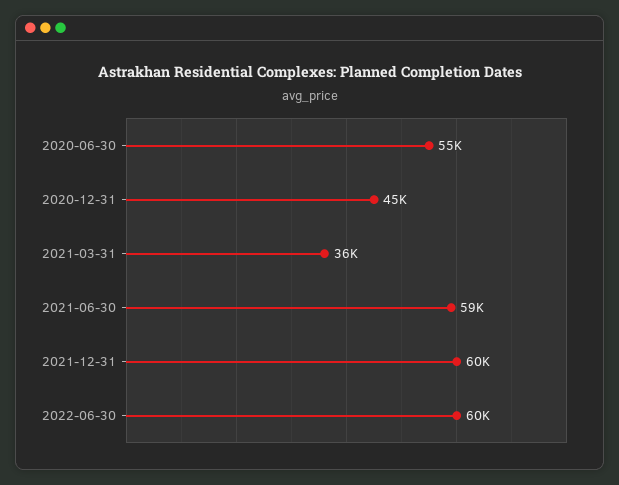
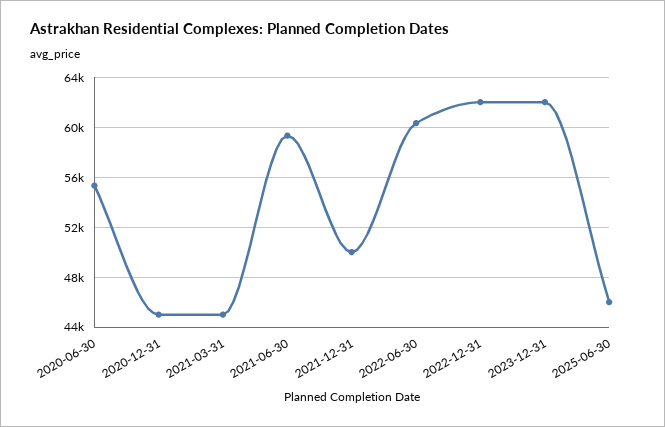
2021-03-31: 36000 -> 45000
2021-12-31: 60000 -> 50000
2022-12-31: none -> 62000
2023-12-31: none -> 62000
2025-06-30: none -> 46000

